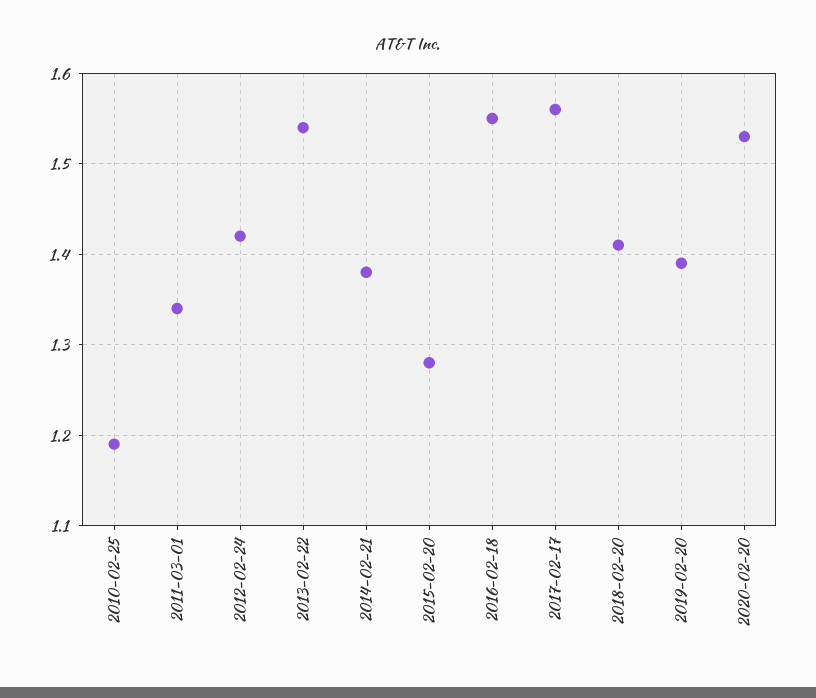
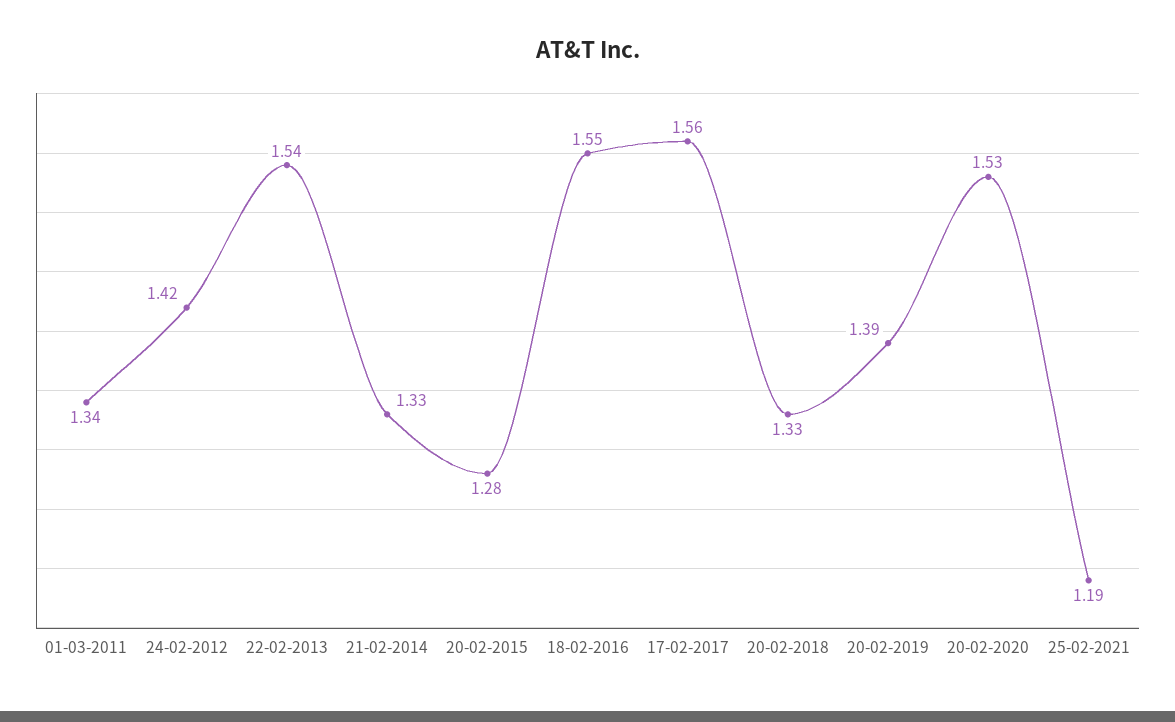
2010-02-25: 1.19 -> none
2014-02-21: 1.38 -> 1.33
2018-02-20: 1.41 -> 1.33
25-02-2021: none -> 1.19

